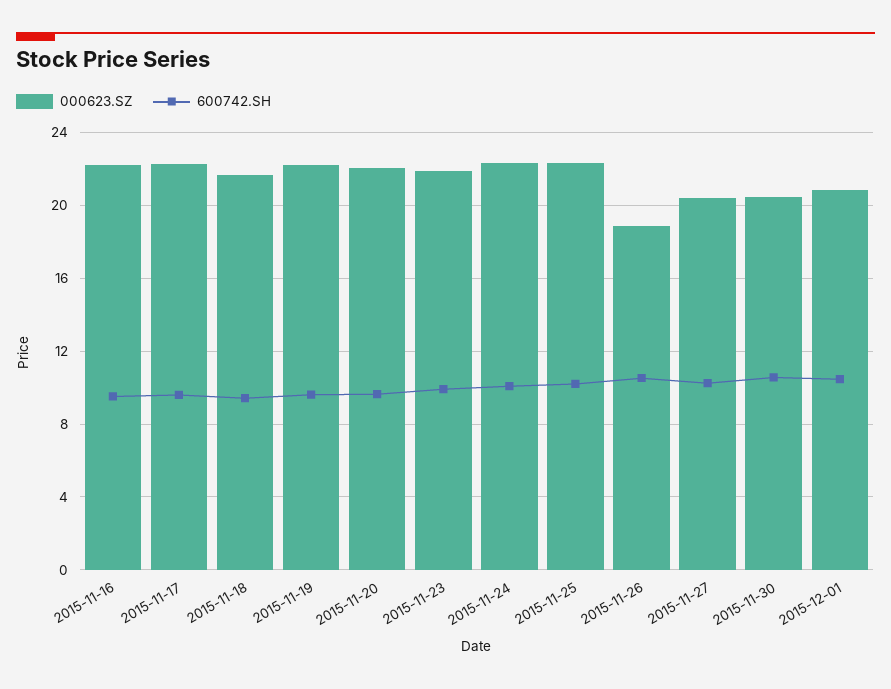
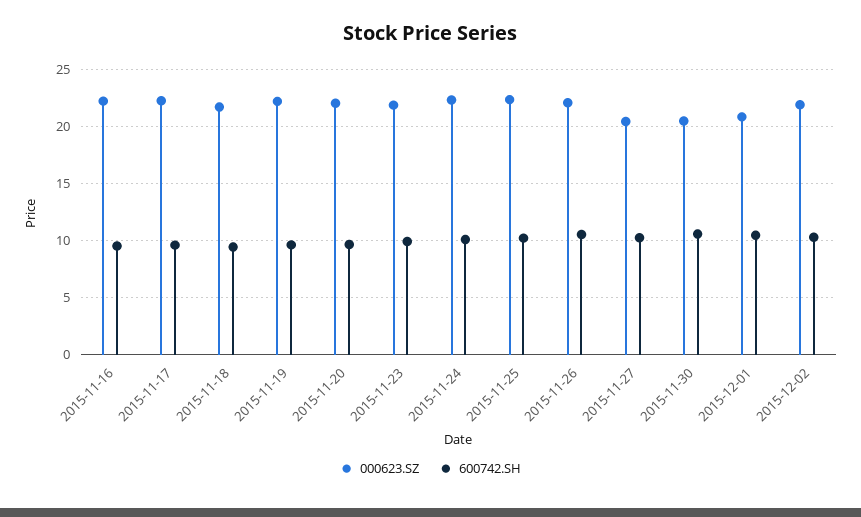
000623.SZ, 2015-11-26: 19 -> 22
000623.SZ, 2015-12-02: none -> 22
600742.SH, 2015-12-02: none -> 10

